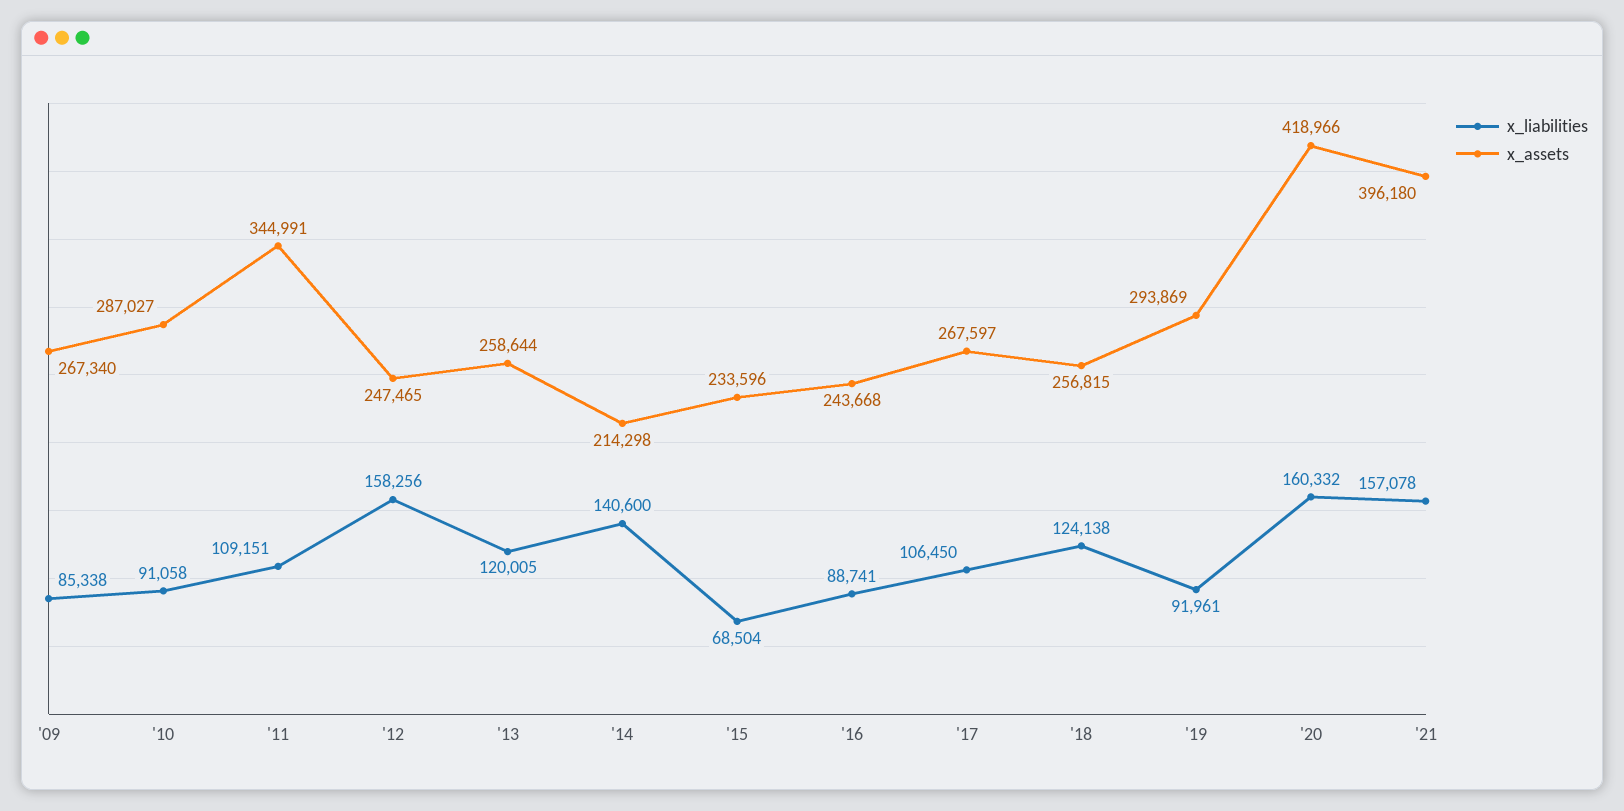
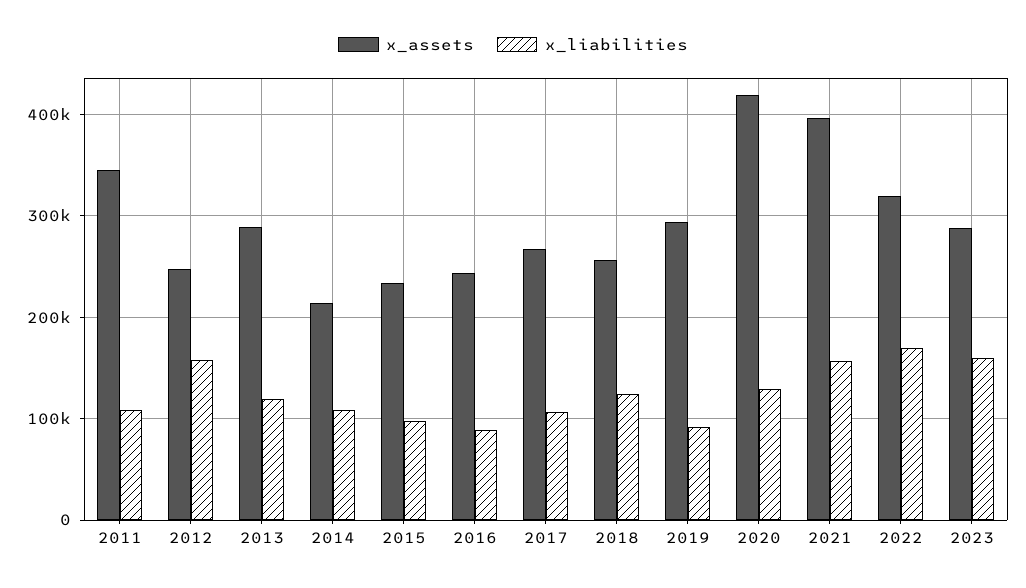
x_liabilities, '09: 85338 -> none
x_assets, '09: 267340 -> none
x_liabilities, '10: 91058 -> none
x_assets, '10: 287027 -> none
x_assets, '13: 258644 -> 290000
x_liabilities, '14: 140600 -> 110000
x_liabilities, '15: 68504 -> 100000
x_liabilities, '20: 160332 -> 130000
x_assets, 2022: none -> 320000
x_liabilities, 2022: none -> 170000
x_assets, 2023: none -> 290000
x_liabilities, 2023: none -> 160000

